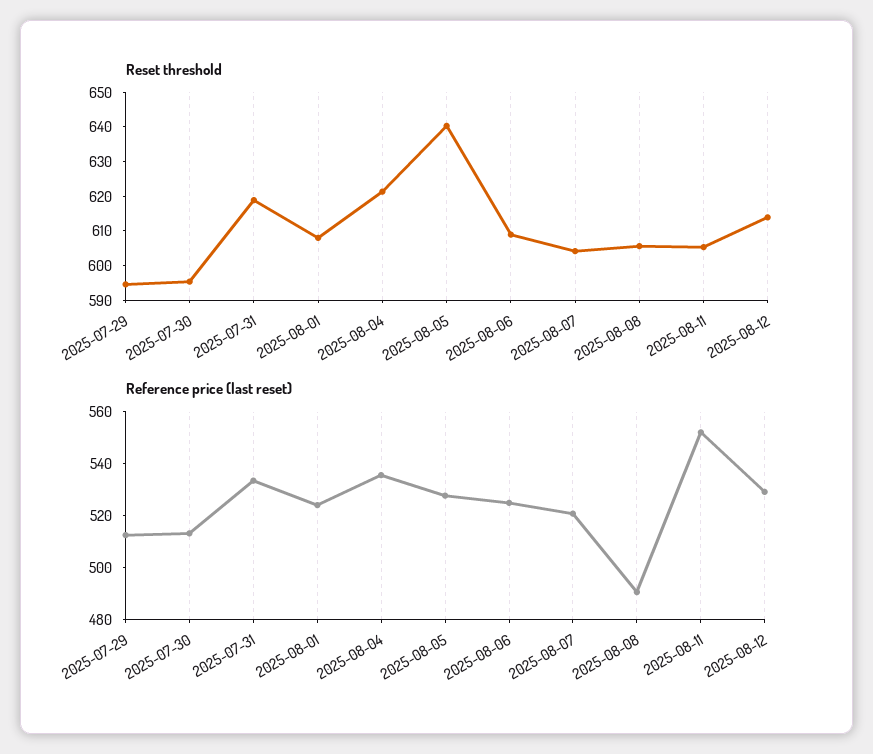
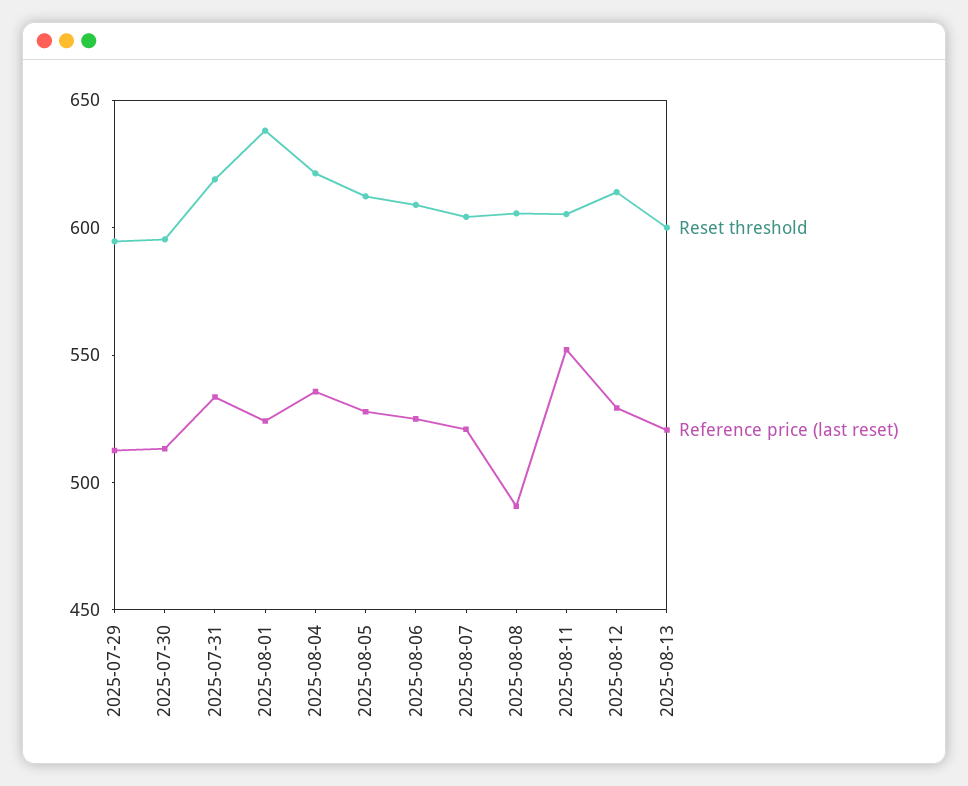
Reset threshold, 2025-08-01: 607.5 -> 640
Reset threshold, 2025-08-05: 640 -> 610
Reset threshold, 2025-08-13: none -> 600
Reference price (last reset), 2025-08-13: none -> 520

